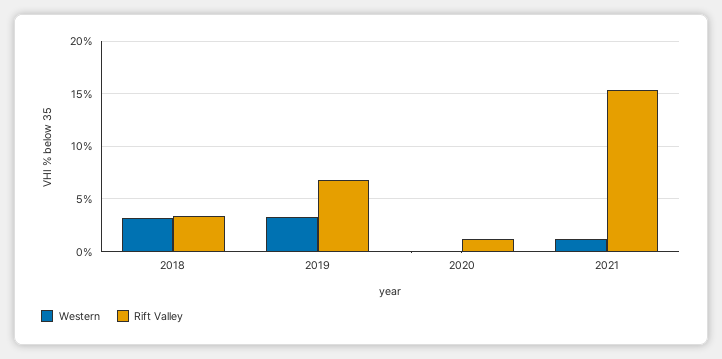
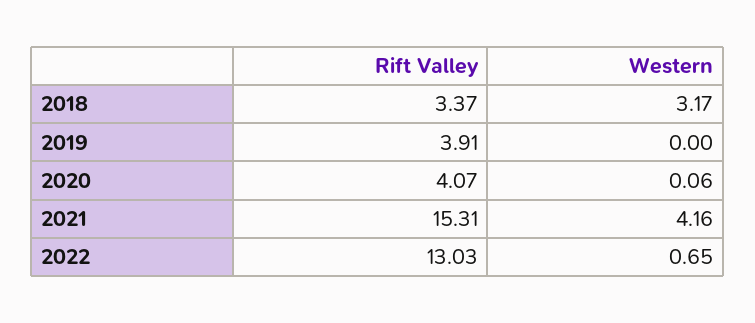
Western, 2019: 3 -> 0
Rift Valley, 2019: 7 -> 3.91
Rift Valley, 2020: 1 -> 4.07
Western, 2021: 1 -> 4.16
Rift Valley, 2022: none -> 13.03
Western, 2022: none -> 0.65

